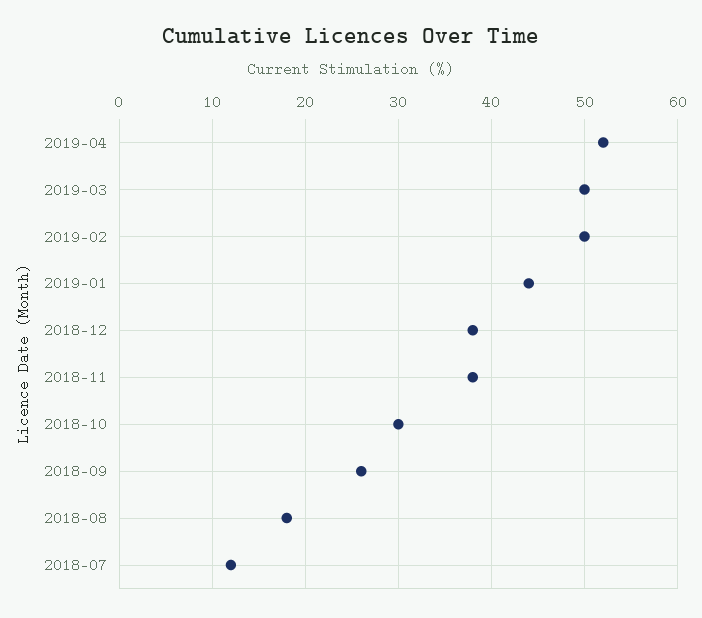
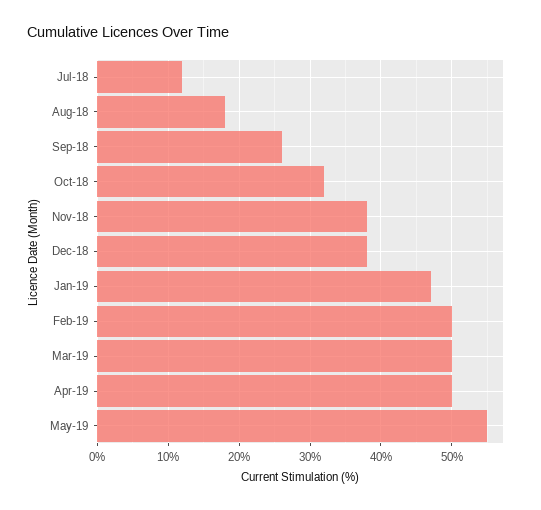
2019-04: 52 -> 50
2019-01: 44 -> 47
2018-10: 30 -> 32
May-19: none -> 55

